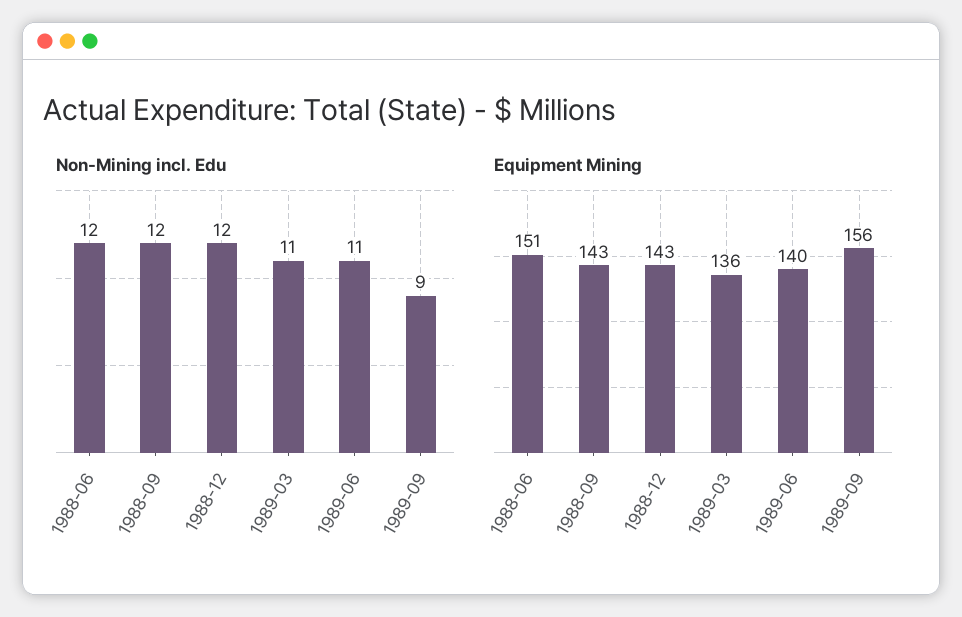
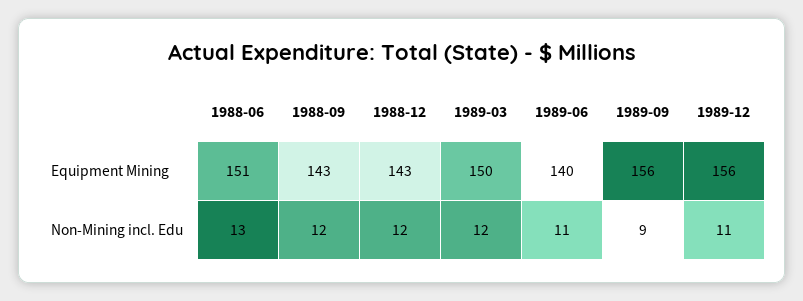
Non-Mining incl. Edu, 1988-06: 12 -> 13
Non-Mining incl. Edu, 1989-03: 11 -> 12
Equipment Mining, 1989-03: 136 -> 150
Equipment Mining, 1989-12: none -> 156
Non-Mining incl. Edu, 1989-12: none -> 11

